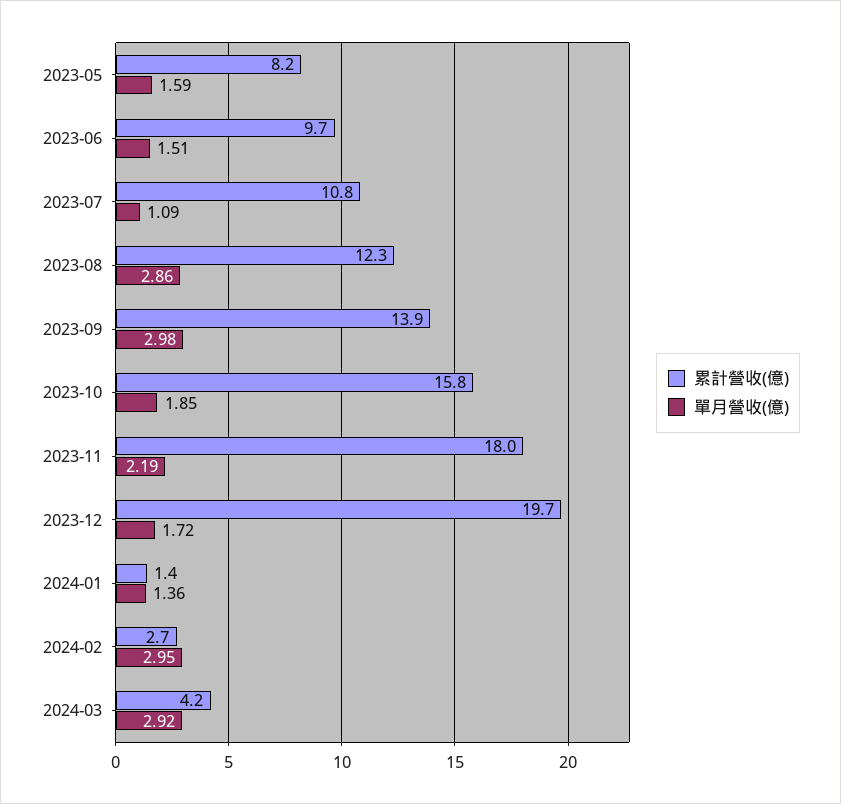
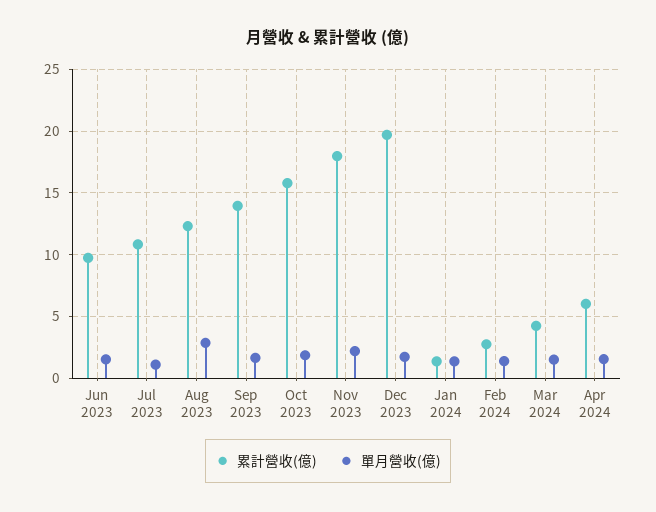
累計營收(億), 2023-05: 8.2 -> none
單月營收(億), 2023-05: 1.59 -> none
單月營收(億), 2023-09: 2.98 -> 1.5
單月營收(億), 2024-02: 2.95 -> 1.5
單月營收(億), 2024-03: 2.92 -> 1.5
累計營收(億), Apr 2024: none -> 6
單月營收(億), Apr 2024: none -> 1.5

